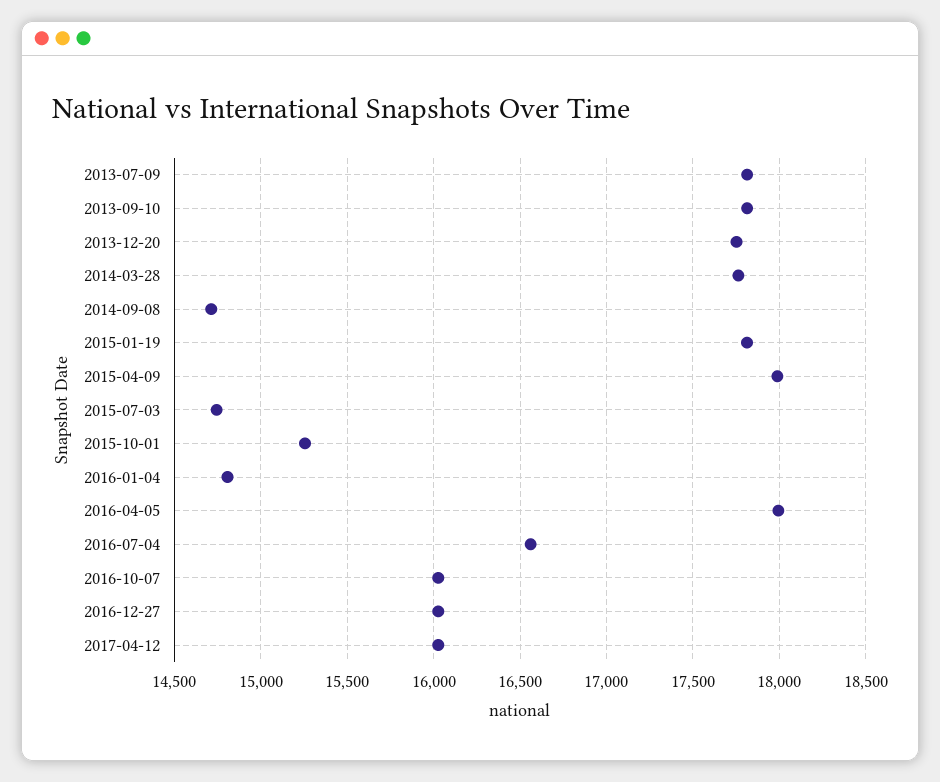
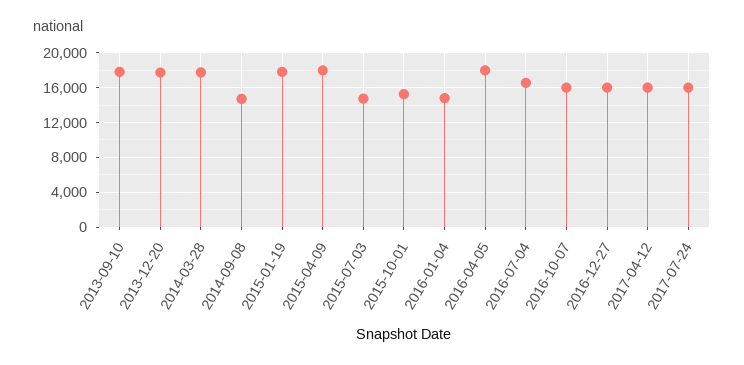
2013-07-09: 17800 -> none
2017-07-24: none -> 16000

